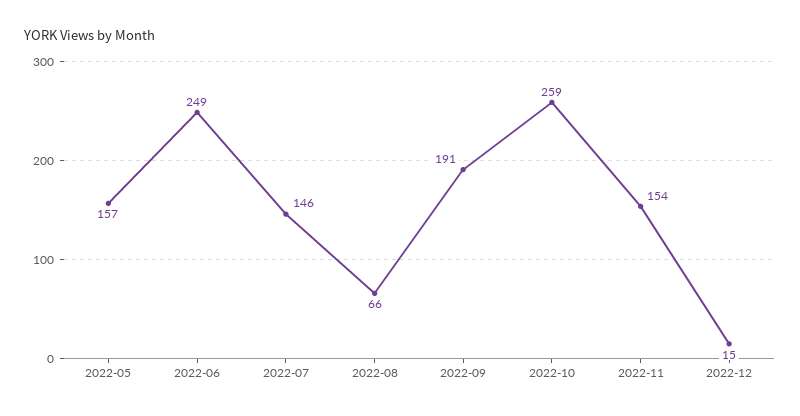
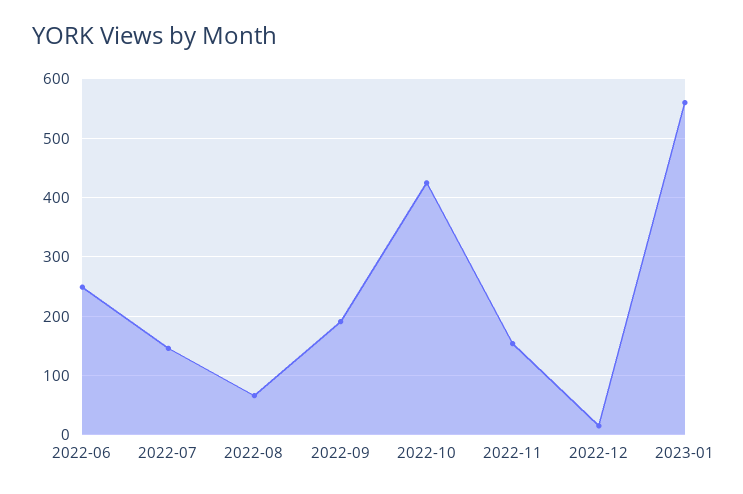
2022-05: 157 -> none
2022-10: 259 -> 420
2023-01: none -> 560

